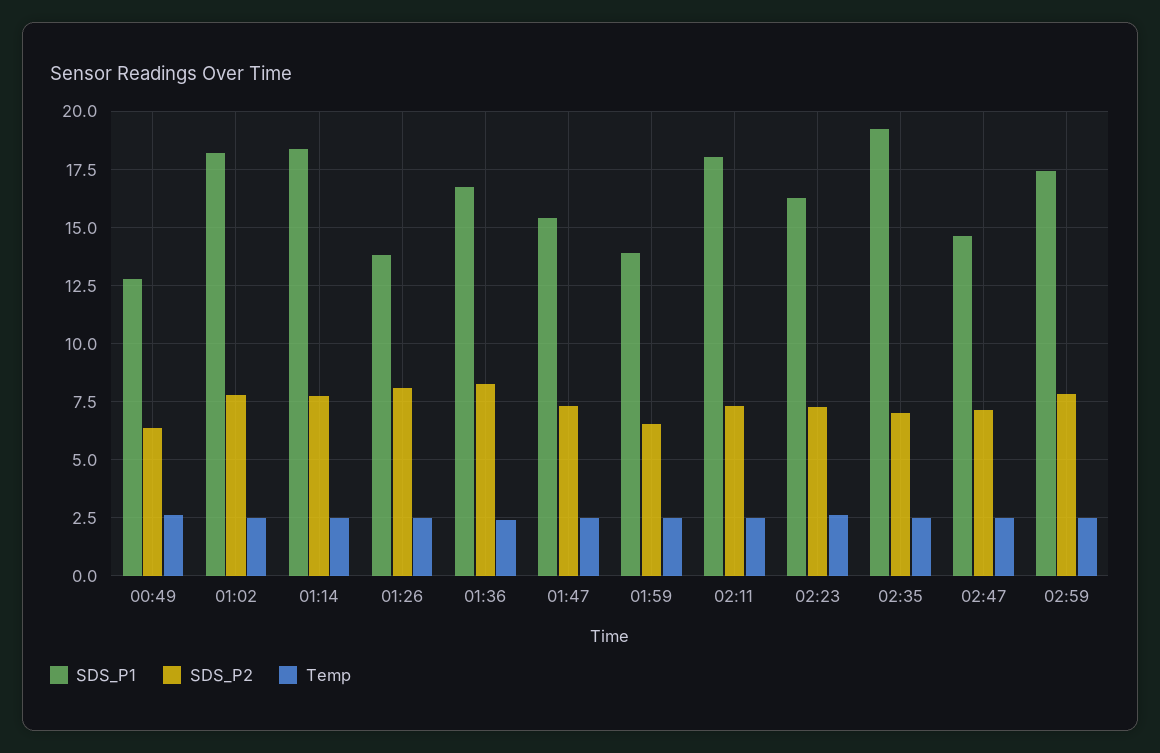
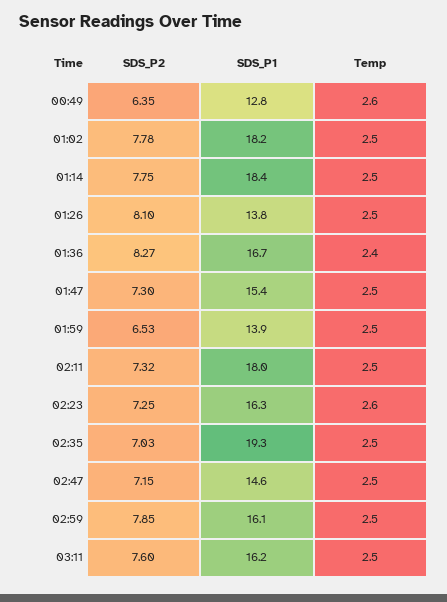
SDS_P1, 02:59: 17.5 -> 16.1
SDS_P2, 03:11: none -> 7.6
SDS_P1, 03:11: none -> 16.2
Temp, 03:11: none -> 2.5

